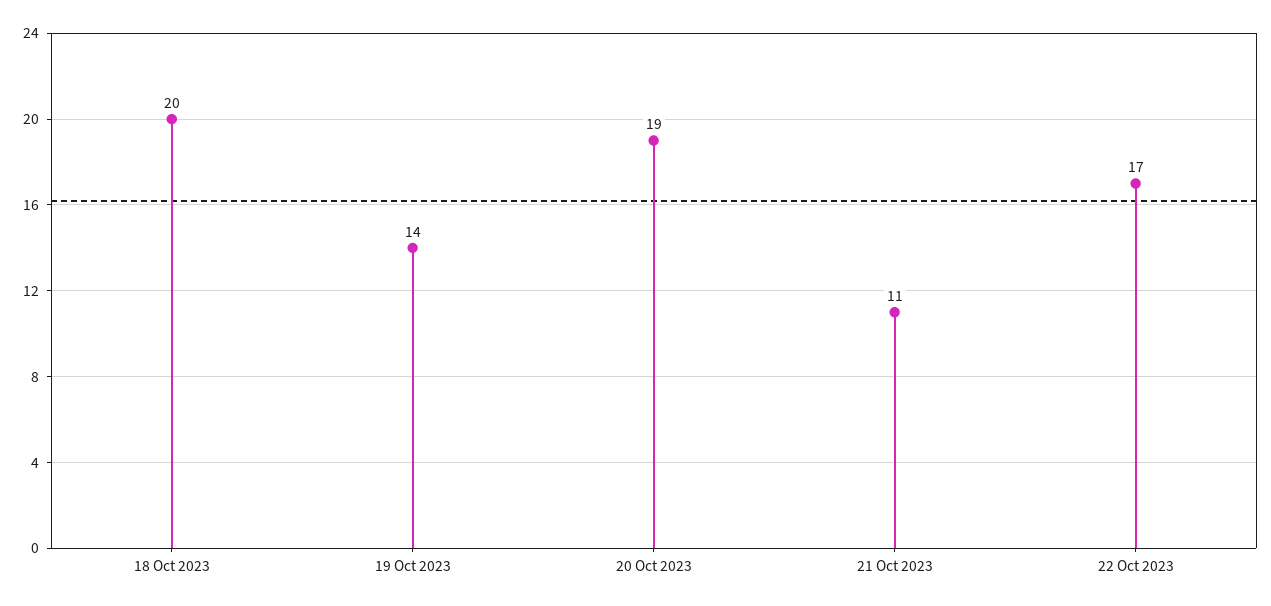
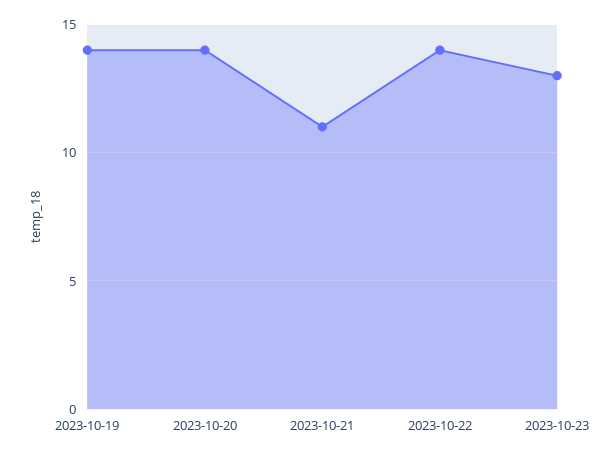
18 Oct 2023: 20 -> none
20 Oct 2023: 19 -> 14
22 Oct 2023: 17 -> 14
2023-10-23: none -> 13

